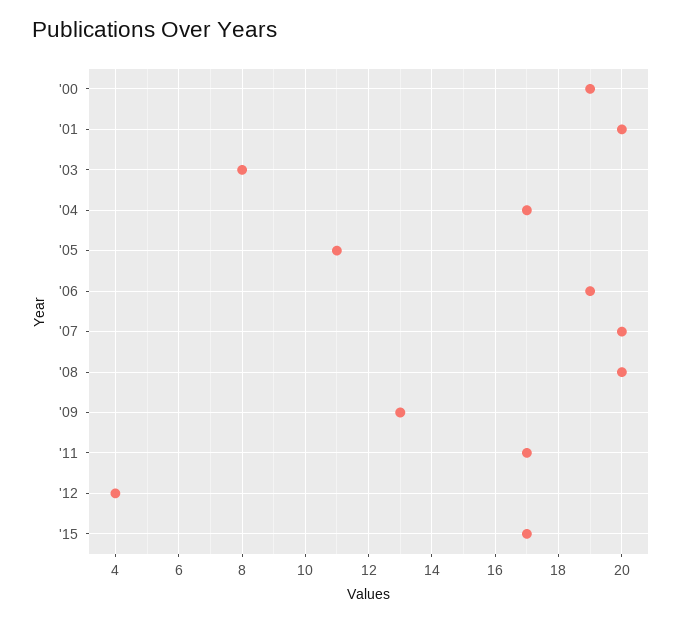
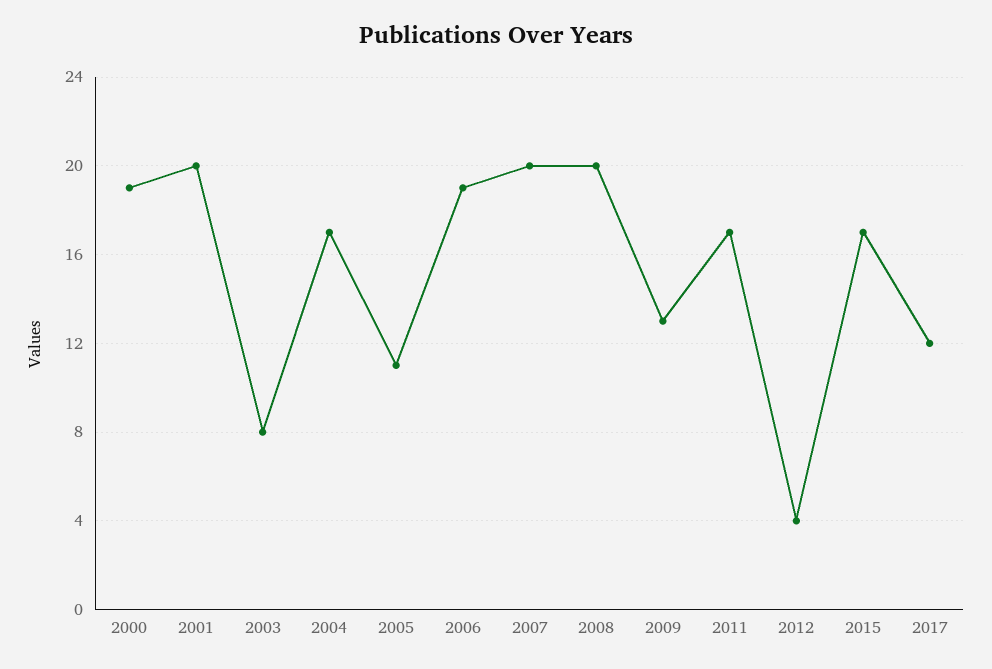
2017: none -> 12

